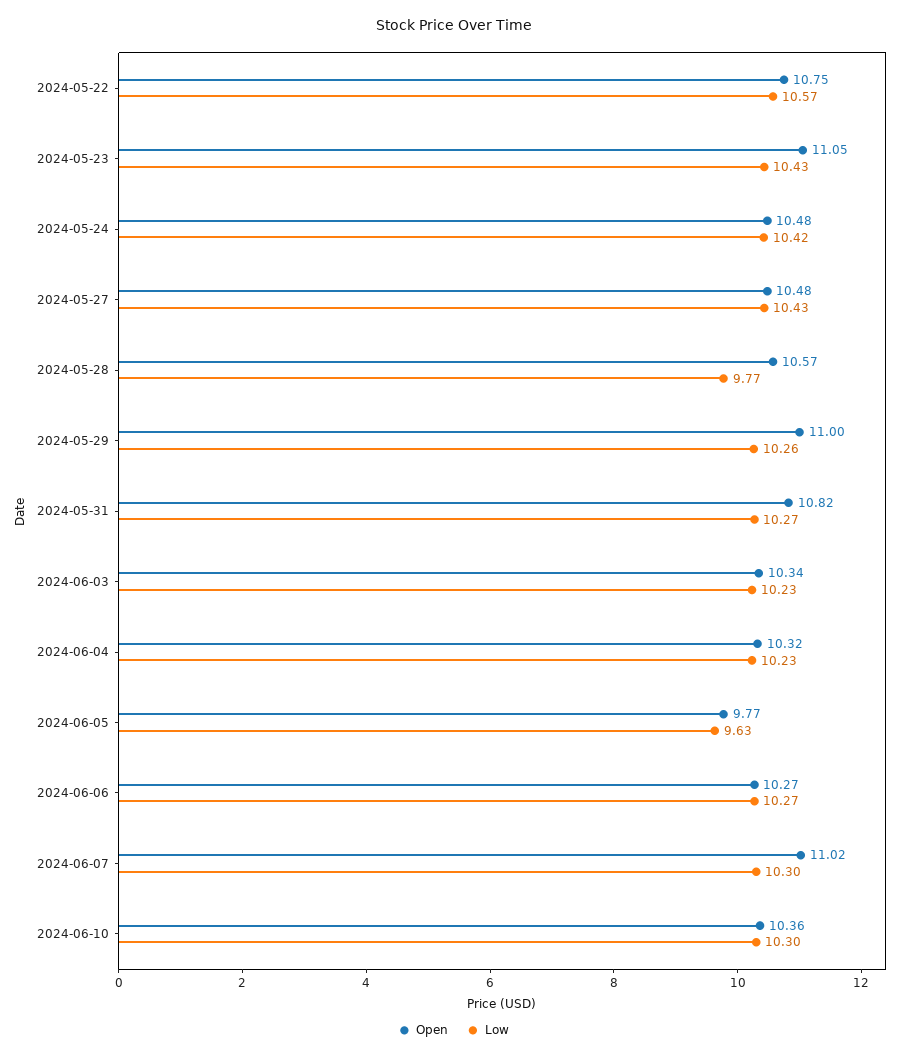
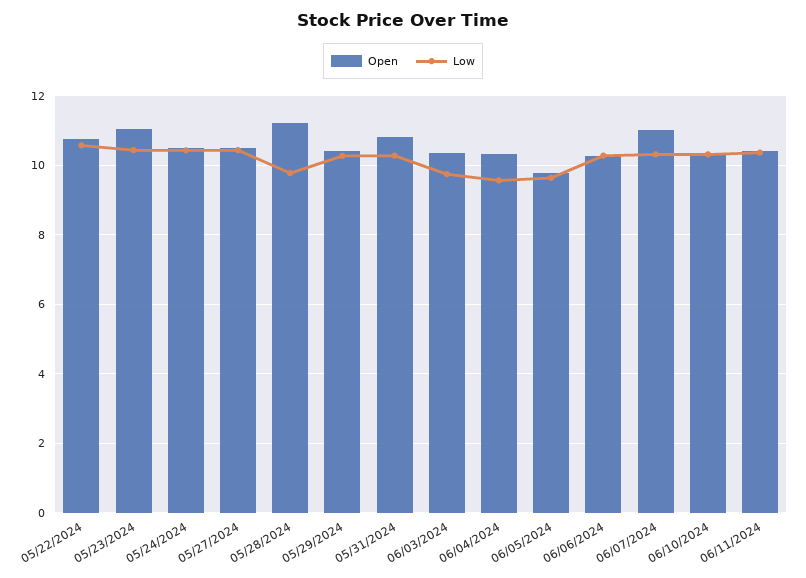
Open, 2024-05-28: 10.57 -> 11.2
Open, 2024-05-29: 11 -> 10.4
Low, 2024-06-03: 10.23 -> 9.8
Low, 2024-06-04: 10.23 -> 9.6
Open, 06/11/2024: none -> 10.4
Low, 06/11/2024: none -> 10.4

